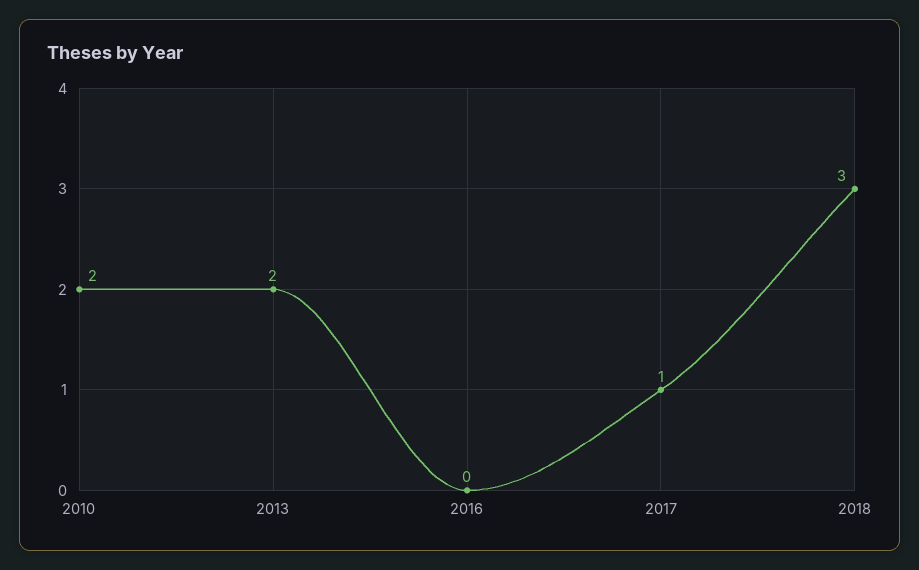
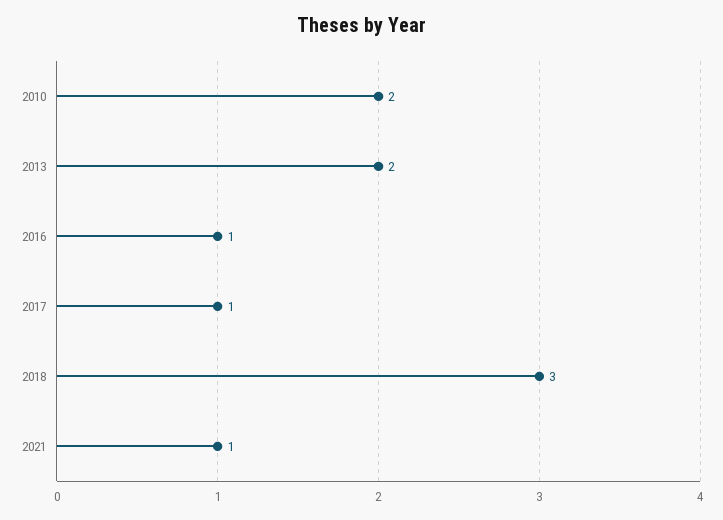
2016: 0 -> 1
2021: none -> 1

